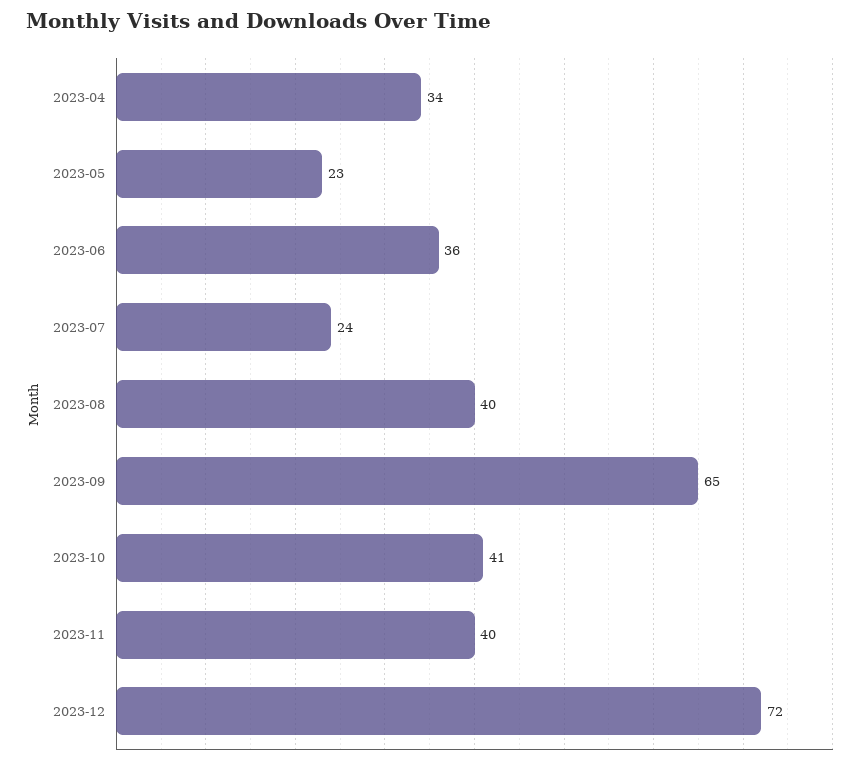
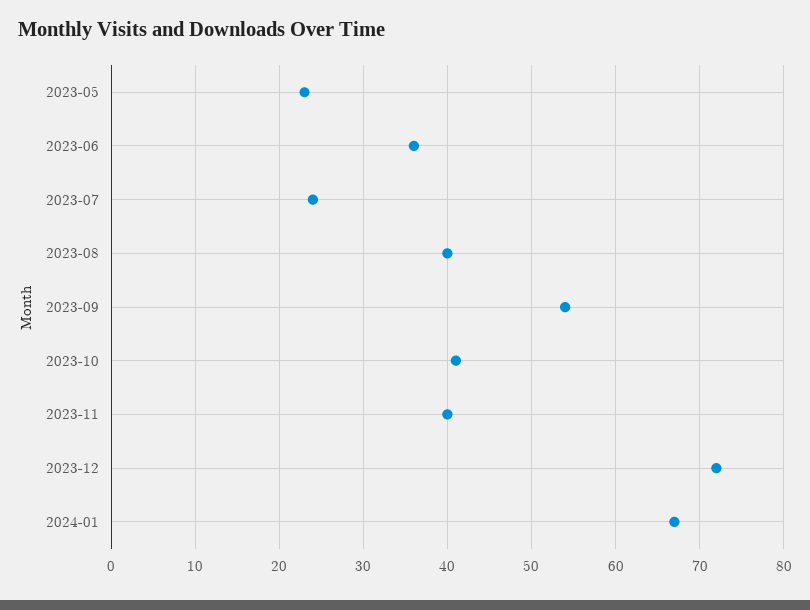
2023-04: 34 -> none
2023-09: 65 -> 54
2024-01: none -> 67

